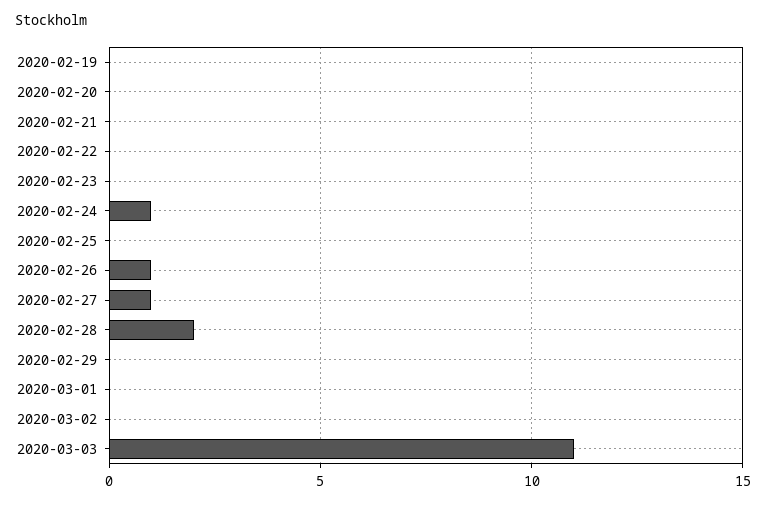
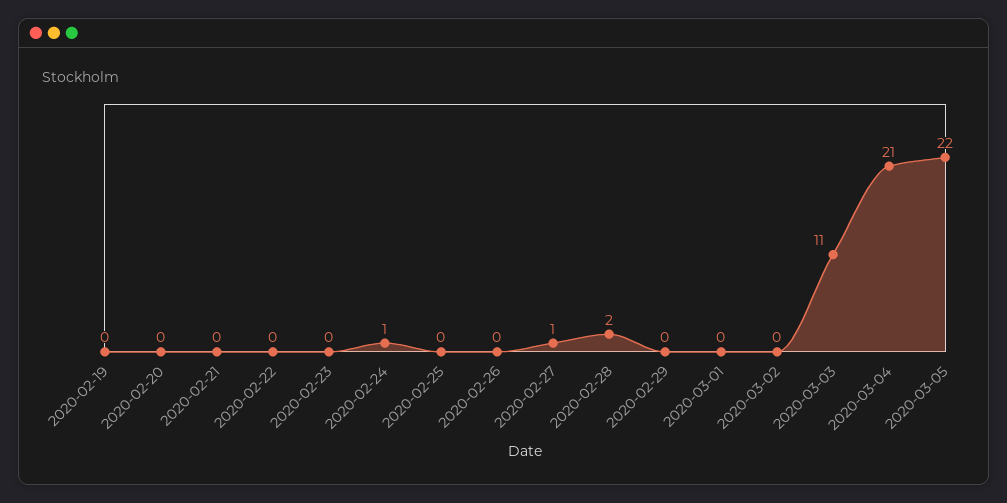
2020-02-26: 1 -> 0
2020-03-04: none -> 21
2020-03-05: none -> 22

